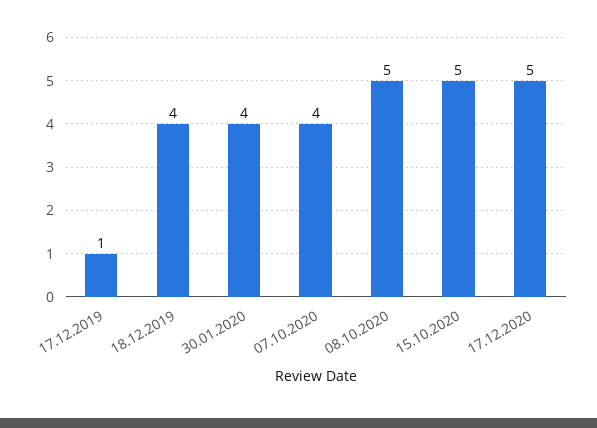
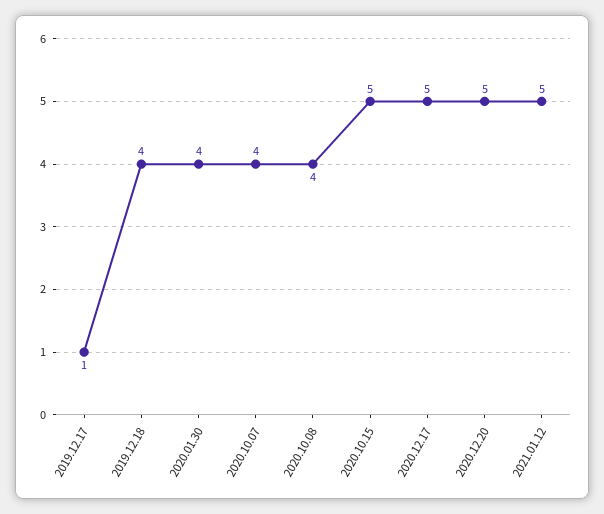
08.10.2020: 5 -> 4
2020.12.20: none -> 5
2021.01.12: none -> 5

